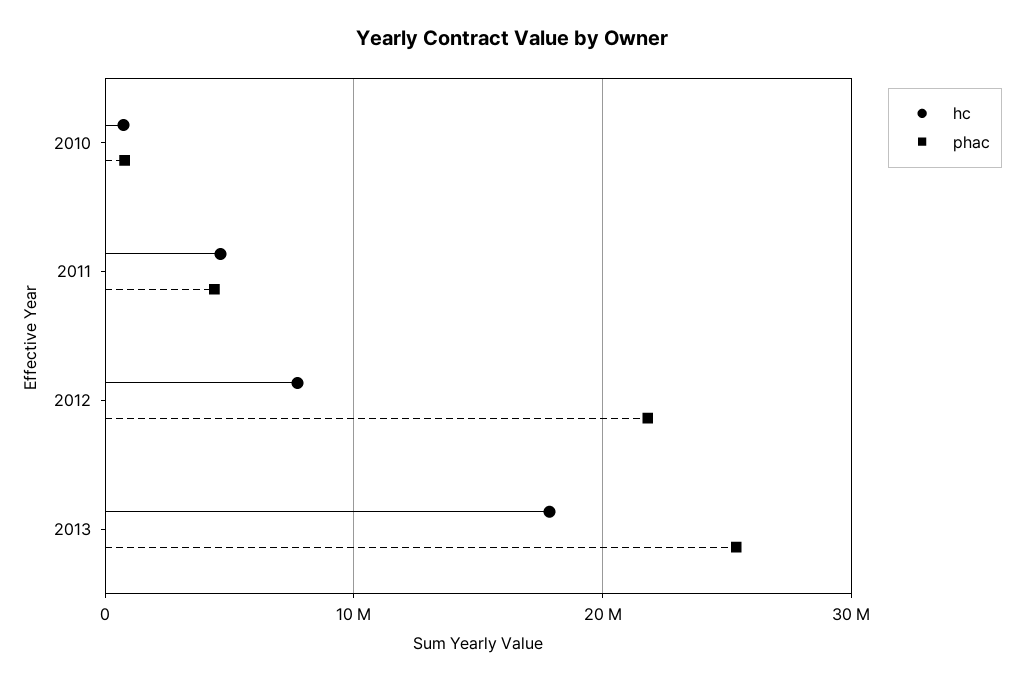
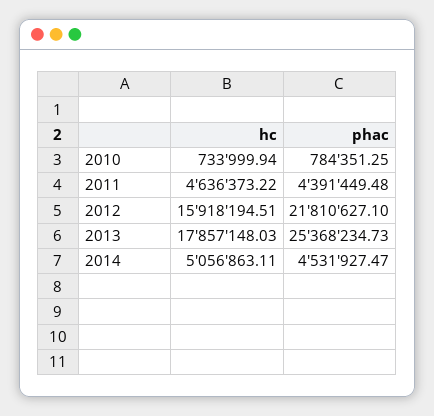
hc, 2012: 8000000 -> 15918194.51
hc, 2014: none -> 5056863.11
phac, 2014: none -> 4531927.47

